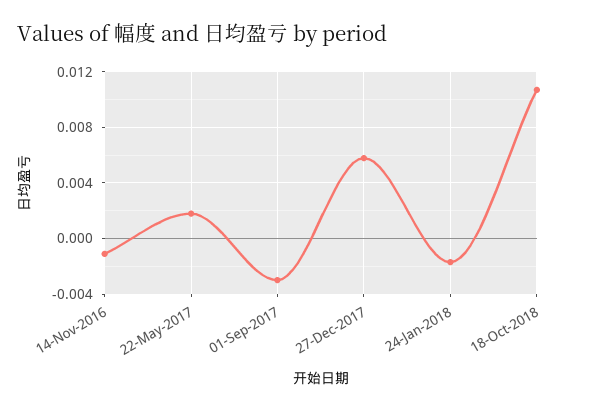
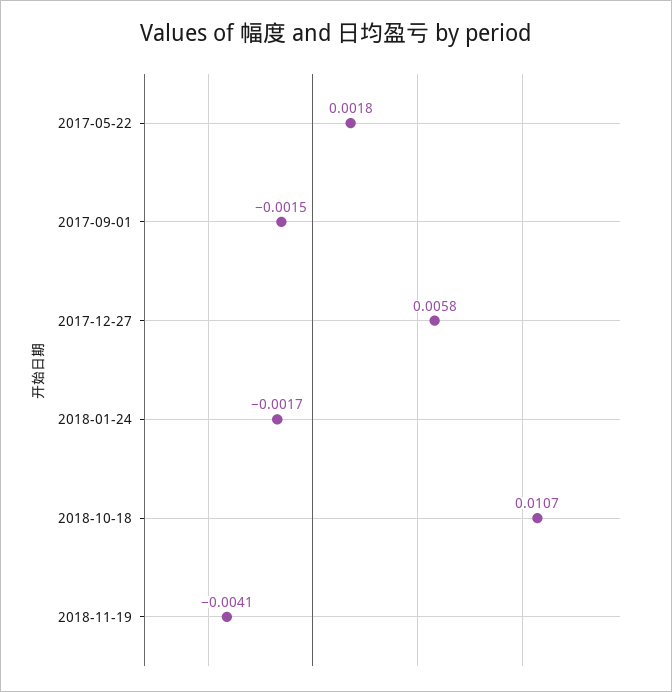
14-Nov-2016: -0.001 -> none
01-Sep-2017: -0.003 -> -0.0015
2018-11-19: none -> -0.0041

